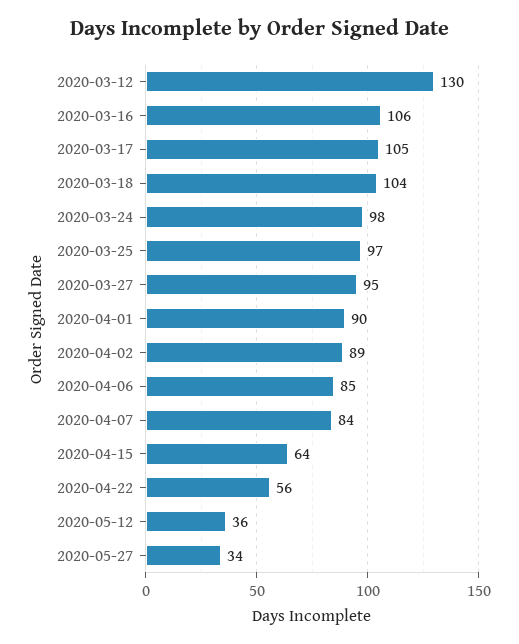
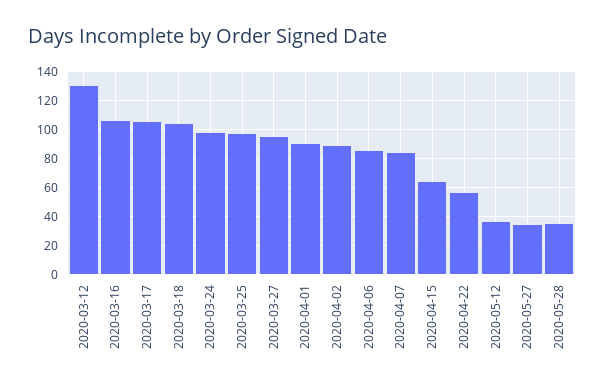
2020-05-28: none -> 35

